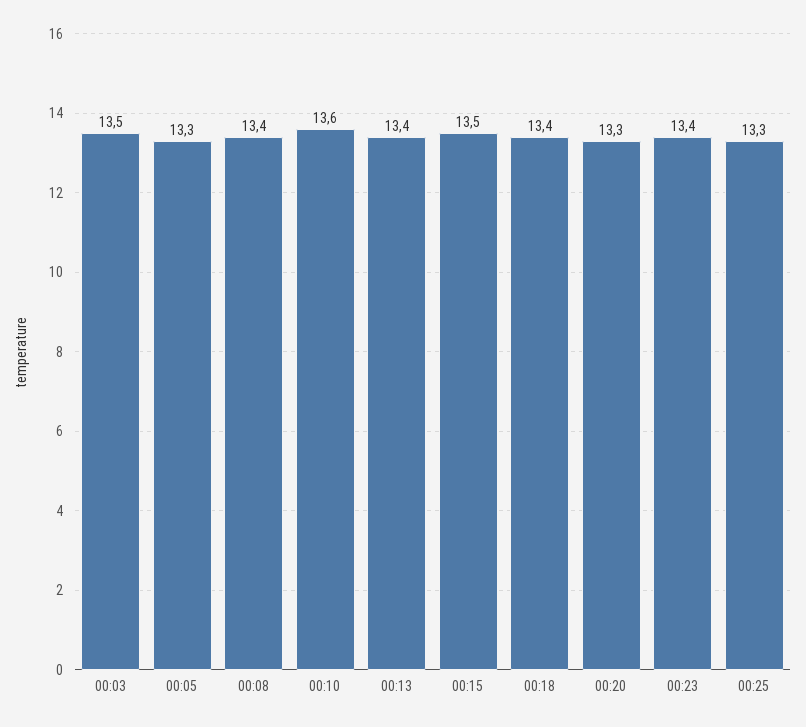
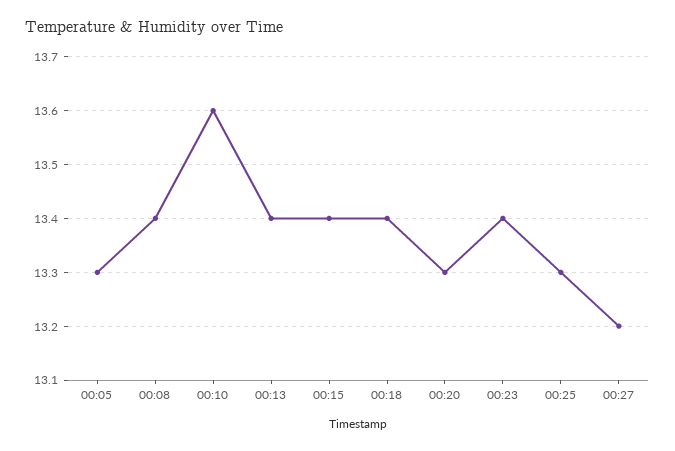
00:03: 13.5 -> none
00:15: 13.5 -> 13.4
00:27: none -> 13.2

